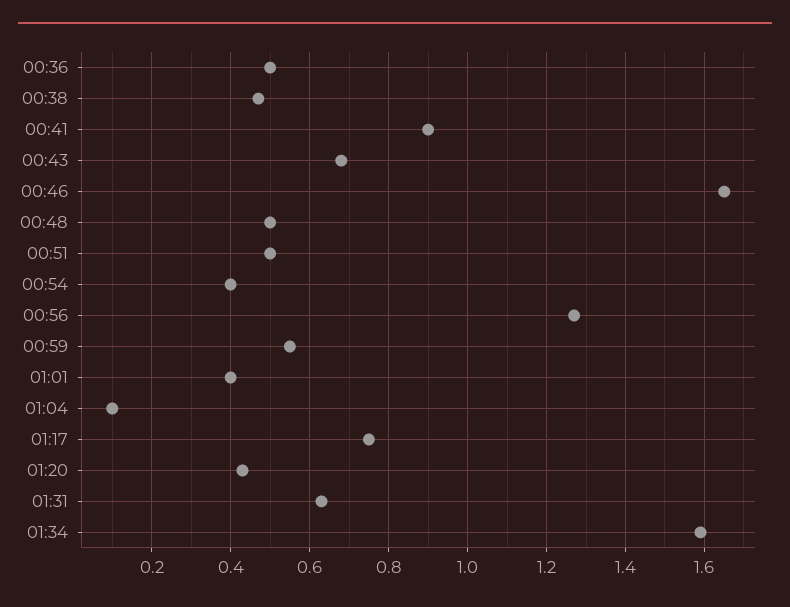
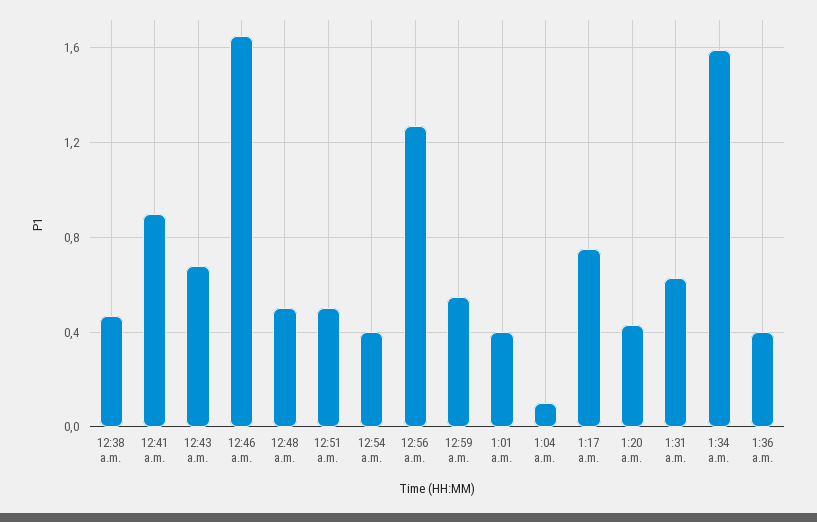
00:36: 0.5 -> none
1:36 a.m.: none -> 0.4

